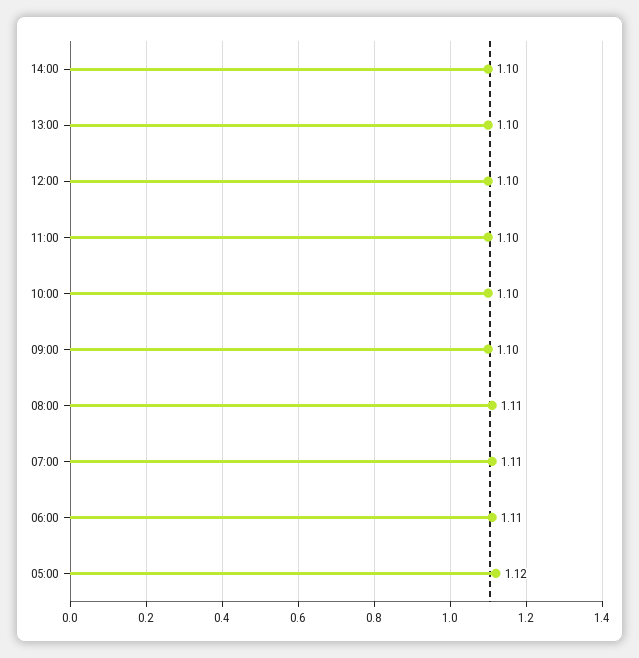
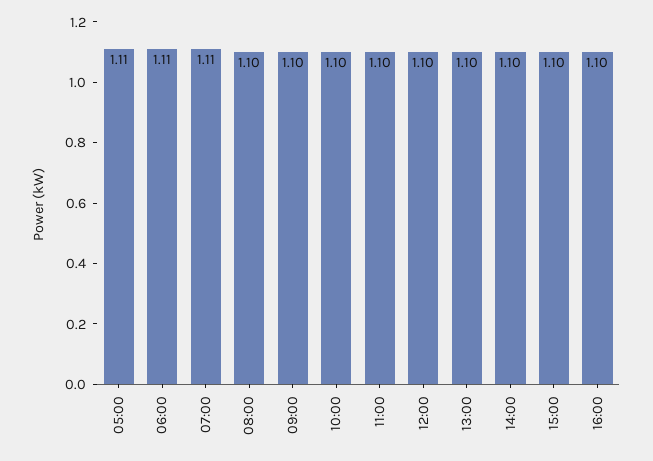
08:00: 1.11 -> 1.1
05:00: 1.12 -> 1.11
15:00: none -> 1.1
16:00: none -> 1.1

